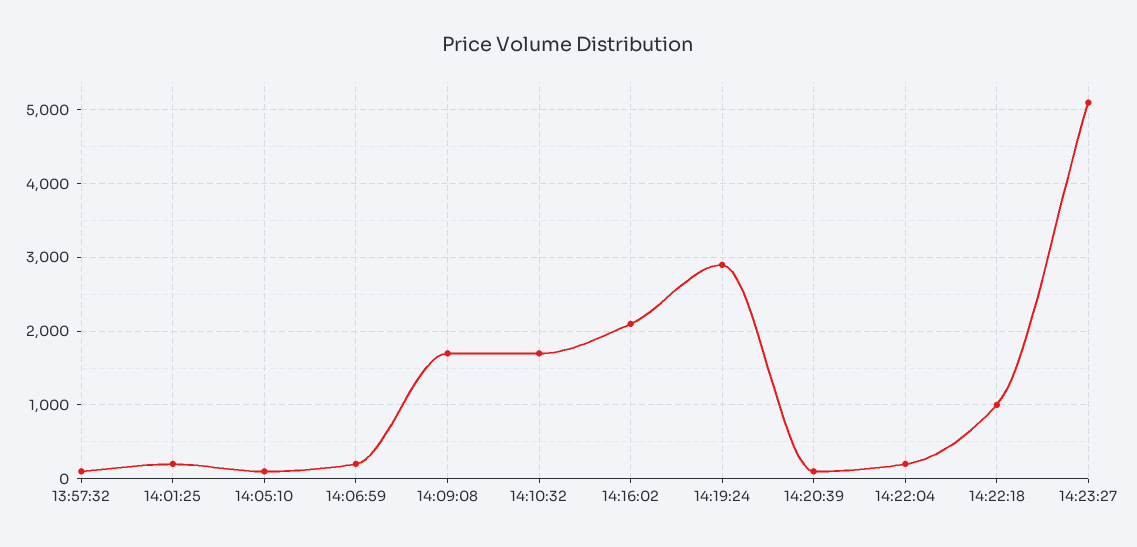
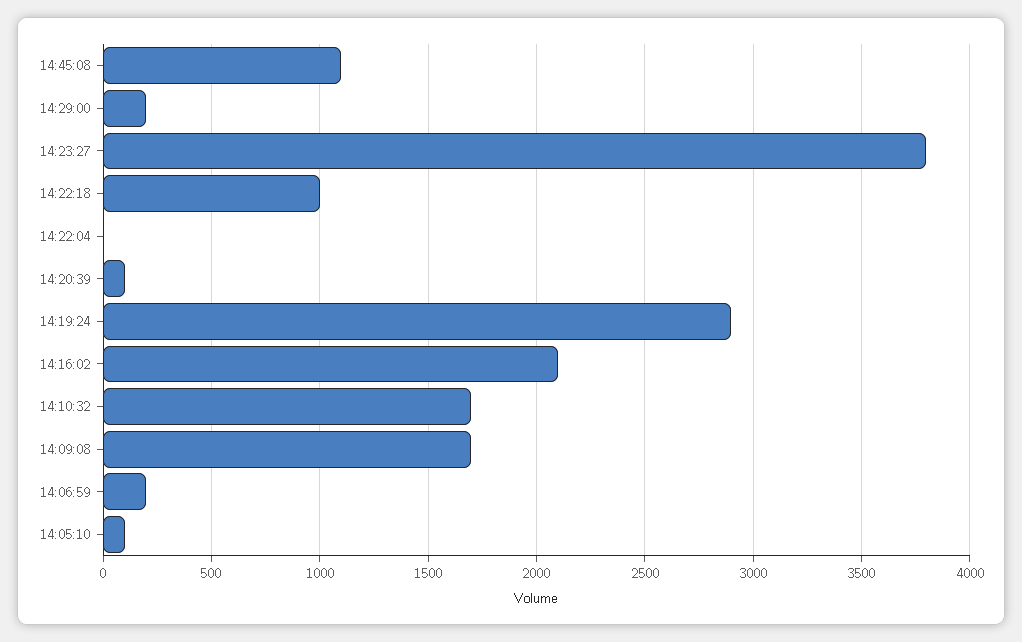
13:57:32: 100 -> none
14:01:25: 200 -> none
14:22:04: 200 -> 0
14:23:27: 5100 -> 3800
14:45:08: none -> 1100
14:29:00: none -> 200

